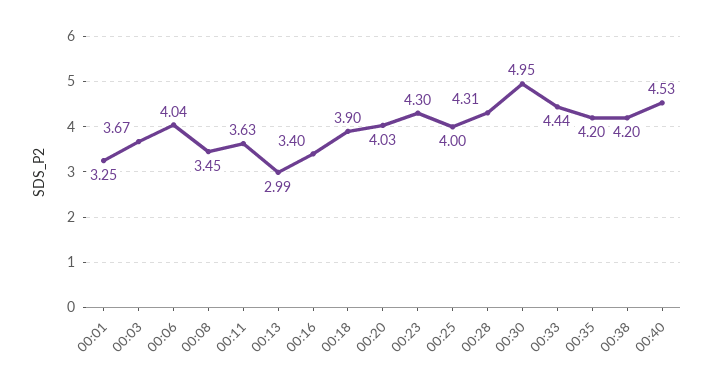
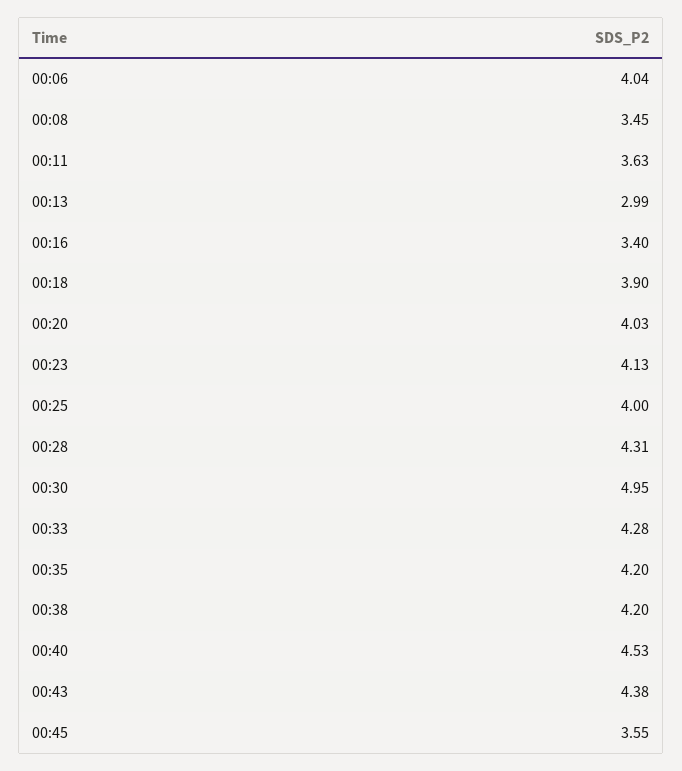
00:01: 3.25 -> none
00:03: 3.67 -> none
00:23: 4.3 -> 4.13
00:33: 4.44 -> 4.28
00:43: none -> 4.38
00:45: none -> 3.55

